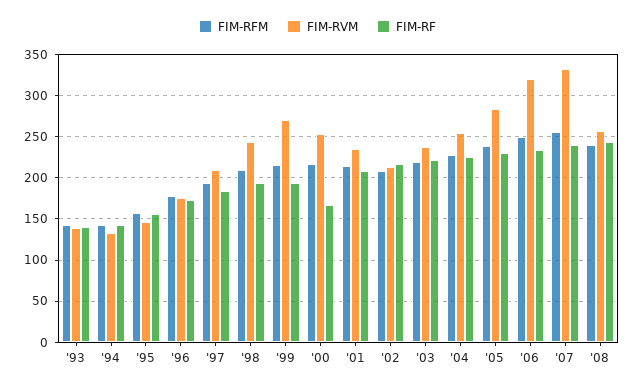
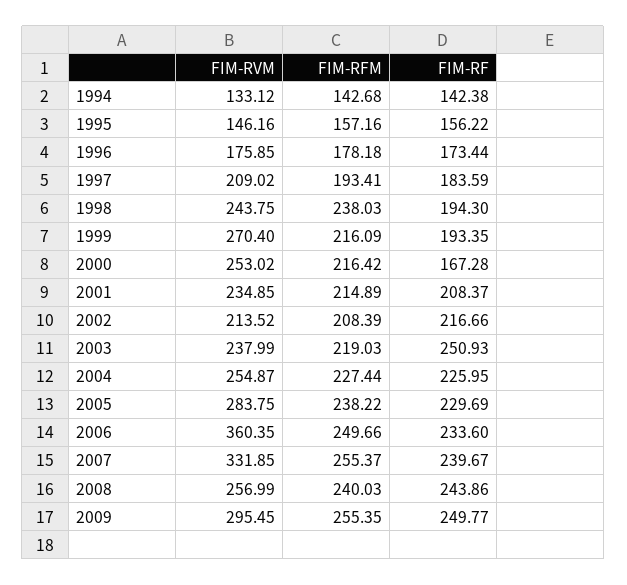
FIM-RFM, '93: 140 -> none
FIM-RVM, '93: 140 -> none
FIM-RF, '93: 140 -> none
FIM-RFM, '98: 210 -> 238.03
FIM-RF, '03: 220 -> 250.93
FIM-RVM, '06: 320 -> 360.35
FIM-RVM, 2009: none -> 295.45
FIM-RFM, 2009: none -> 255.35
FIM-RF, 2009: none -> 249.77

